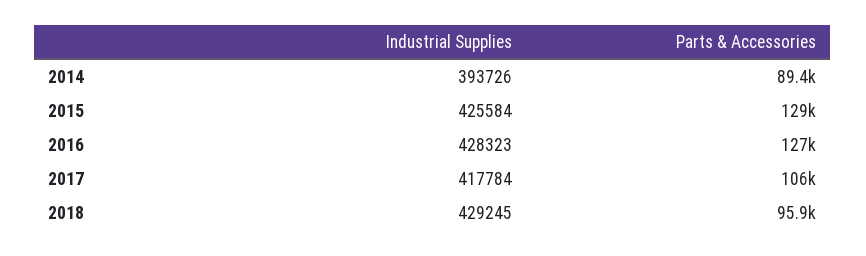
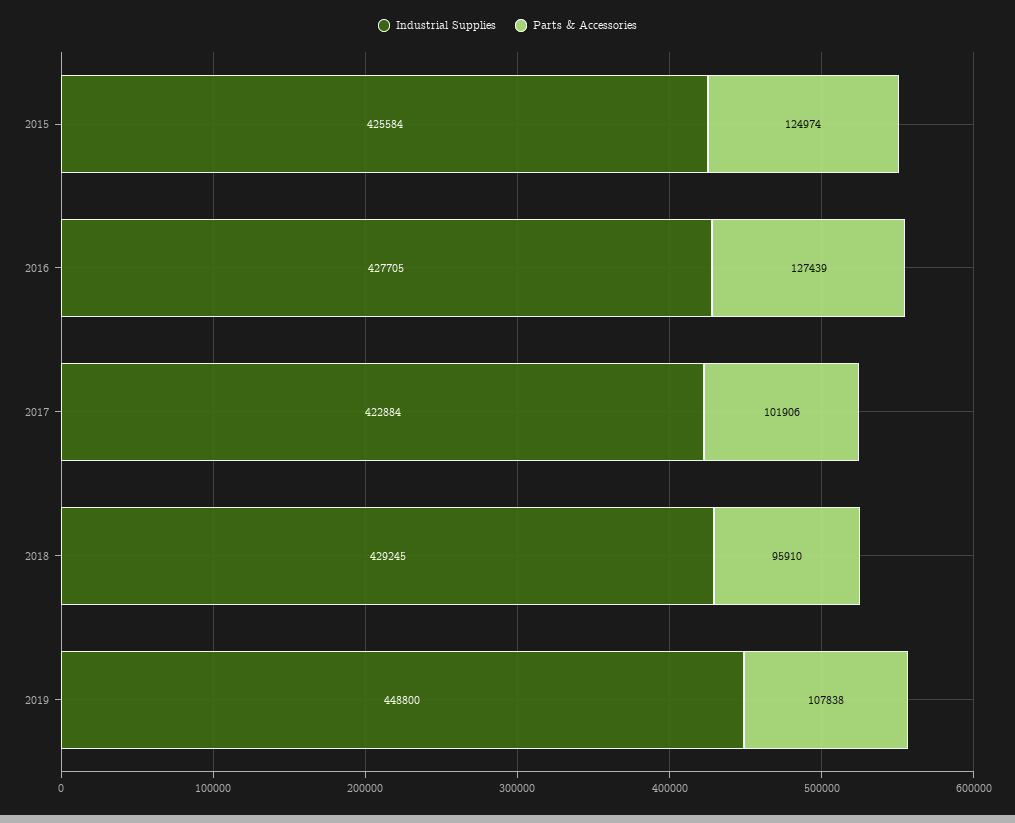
Industrial Supplies, 2014: 393726 -> none
Parts & Accessories, 2014: 89400 -> none
Parts & Accessories, 2015: 129000 -> 124974
Industrial Supplies, 2016: 428323 -> 427705
Industrial Supplies, 2017: 417784 -> 422884
Parts & Accessories, 2017: 106000 -> 101906
Industrial Supplies, 2019: none -> 448800
Parts & Accessories, 2019: none -> 107838

